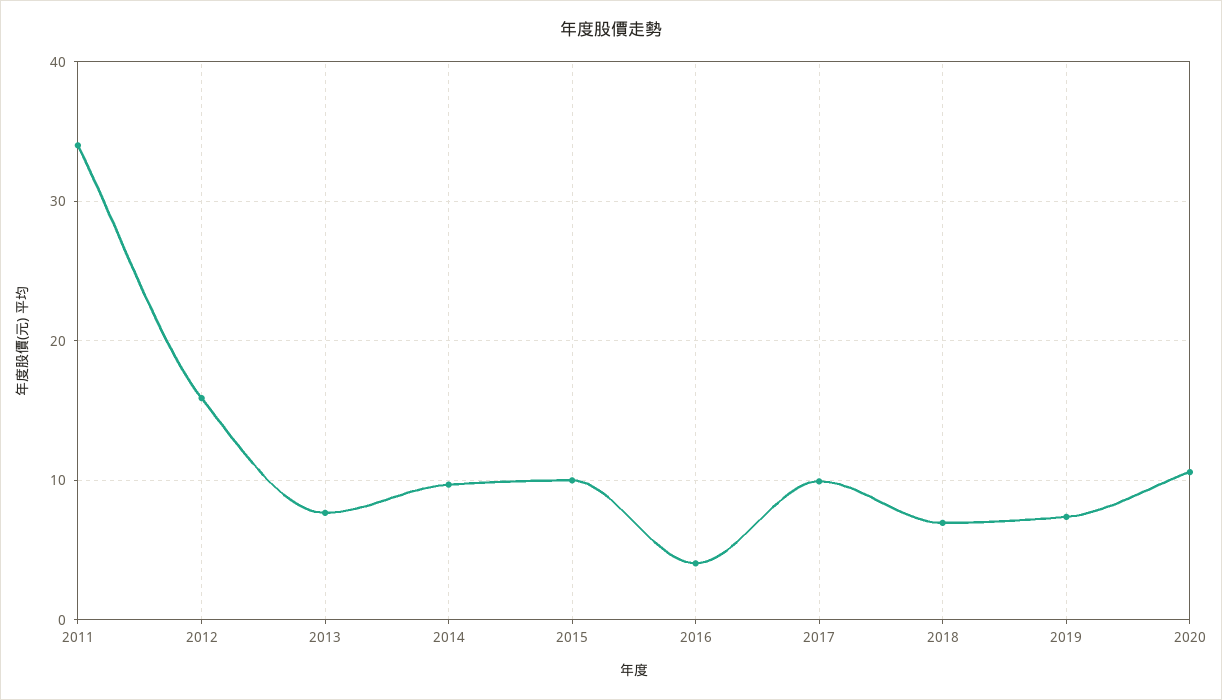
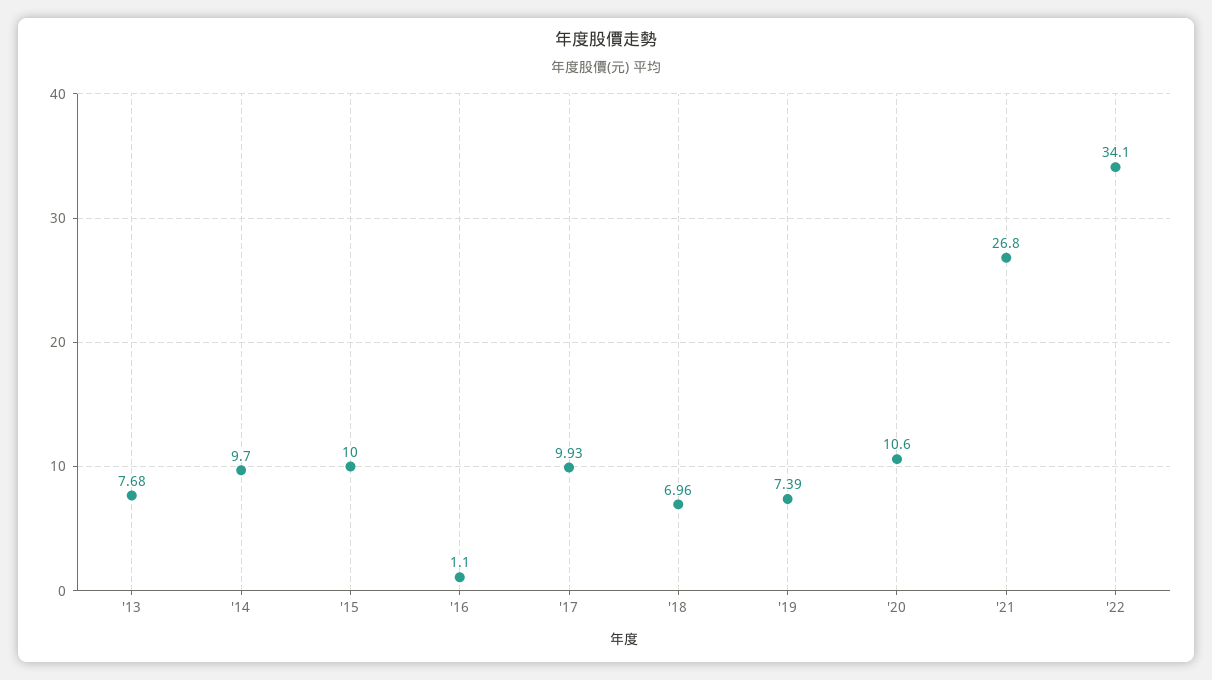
2011: 34 -> none
2012: 16 -> none
2016: 4 -> 1.1
'21: none -> 26.8
'22: none -> 34.1

